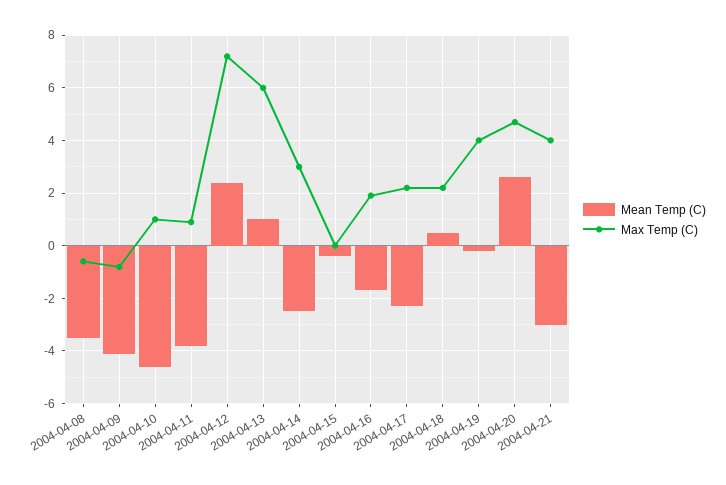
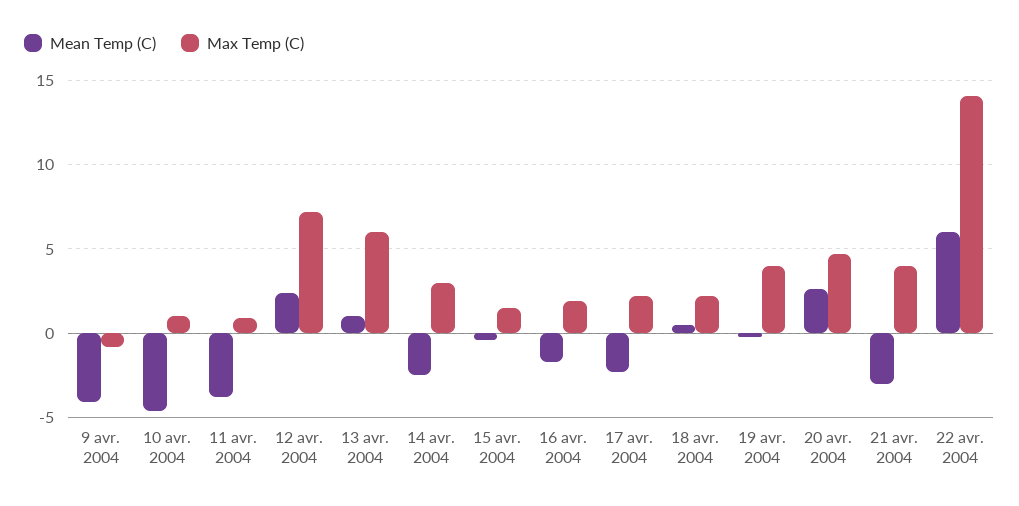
Mean Temp (C), 2004-04-08: -3.5 -> none
Max Temp (C), 2004-04-08: -0.5 -> none
Max Temp (C), 2004-04-15: 0 -> 1.5
Mean Temp (C), 22 avr. 2004: none -> 6
Max Temp (C), 22 avr. 2004: none -> 14

